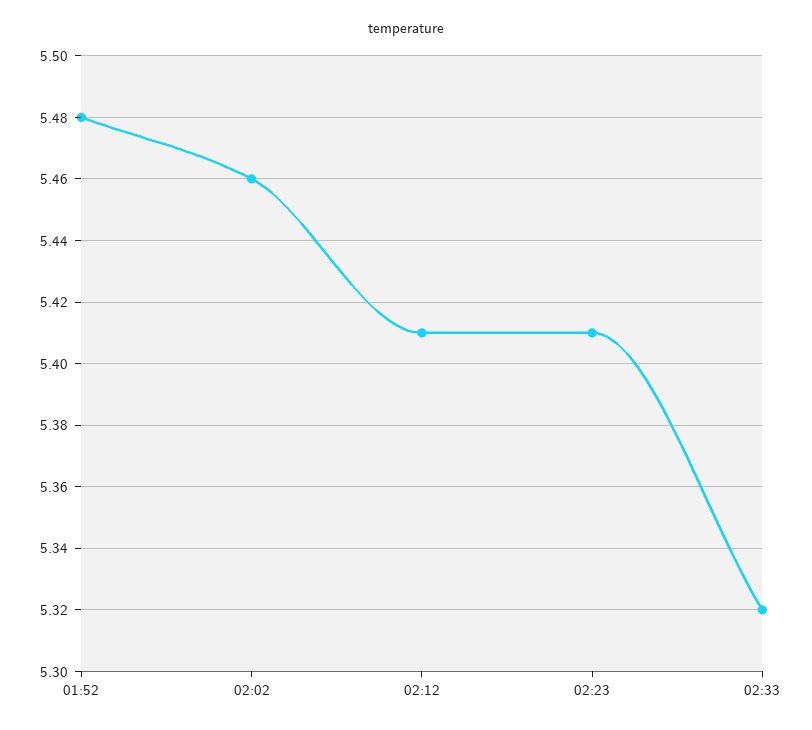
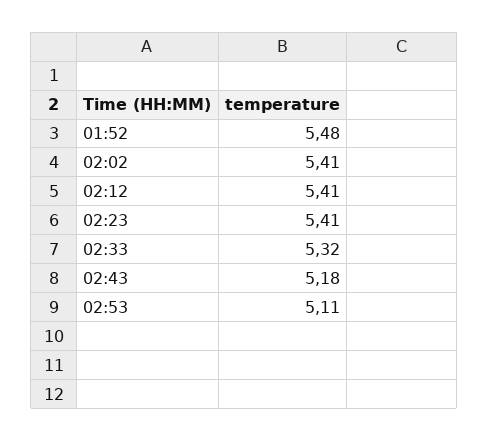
02:02: 5.46 -> 5.41
02:43: none -> 5.18
02:53: none -> 5.11

